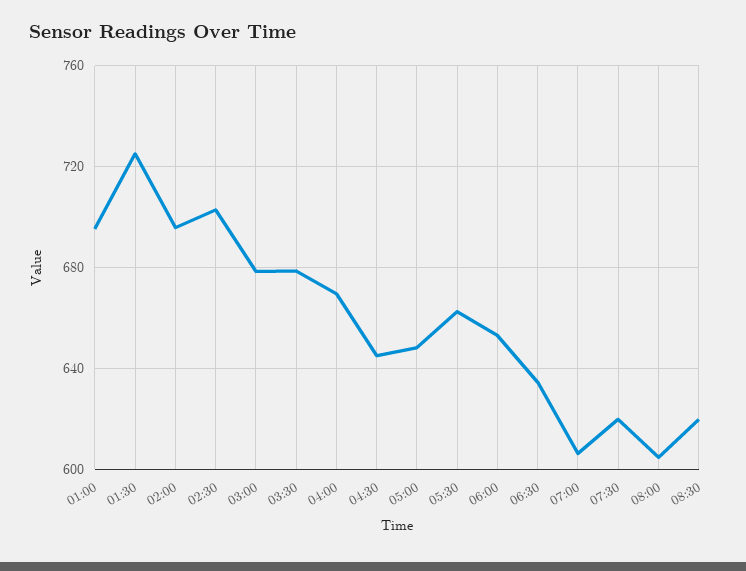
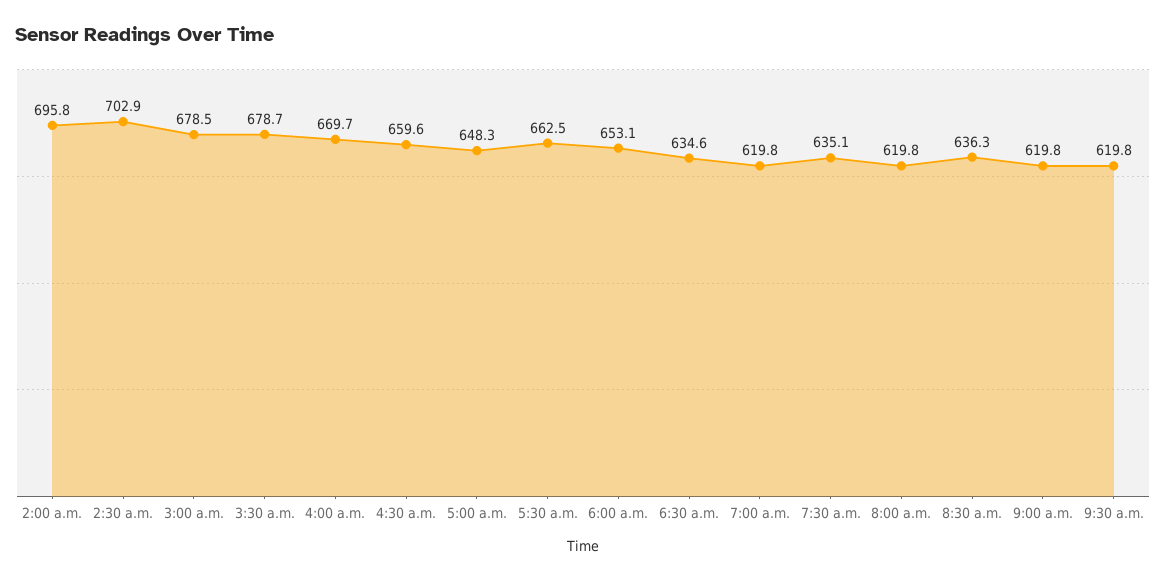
01:00: 695 -> none
01:30: 725 -> none
04:30: 645 -> 659.6
07:00: 605 -> 619.8
07:30: 620 -> 635.1
08:00: 605 -> 619.8
08:30: 620 -> 636.3
9:00 a.m.: none -> 619.8
9:30 a.m.: none -> 619.8

